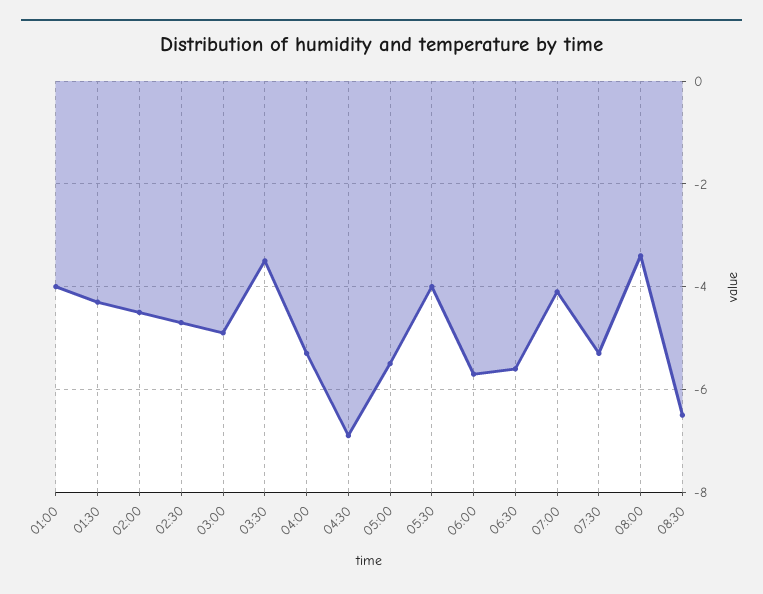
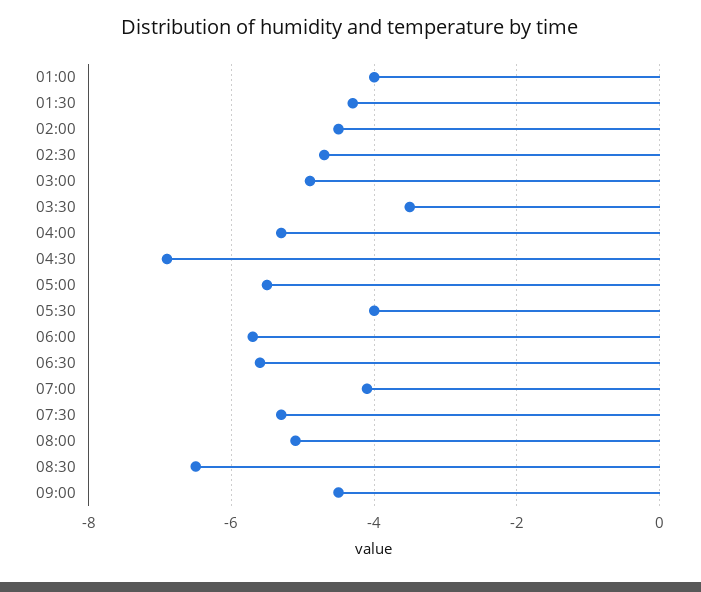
08:00: -3.5 -> -5
09:00: none -> -4.5

